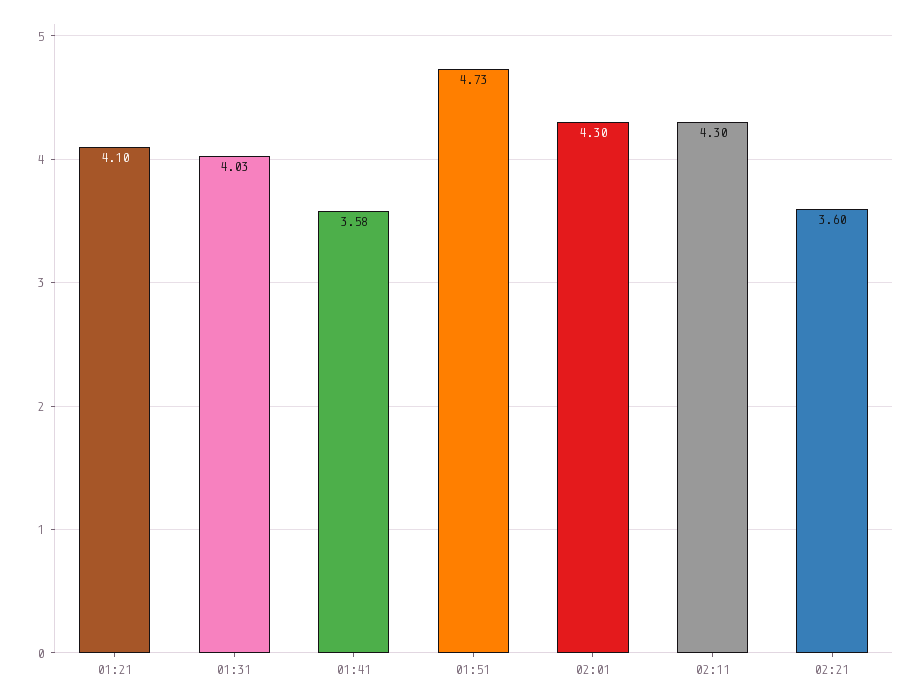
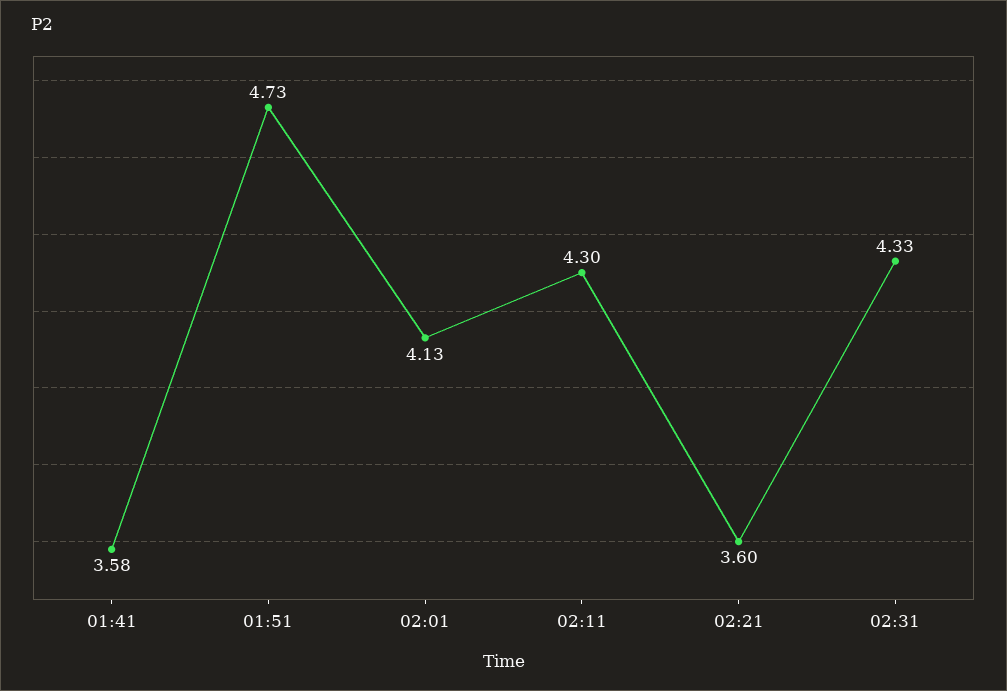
01:21: 4.1 -> none
01:31: 4.03 -> none
02:01: 4.3 -> 4.13
02:31: none -> 4.33

